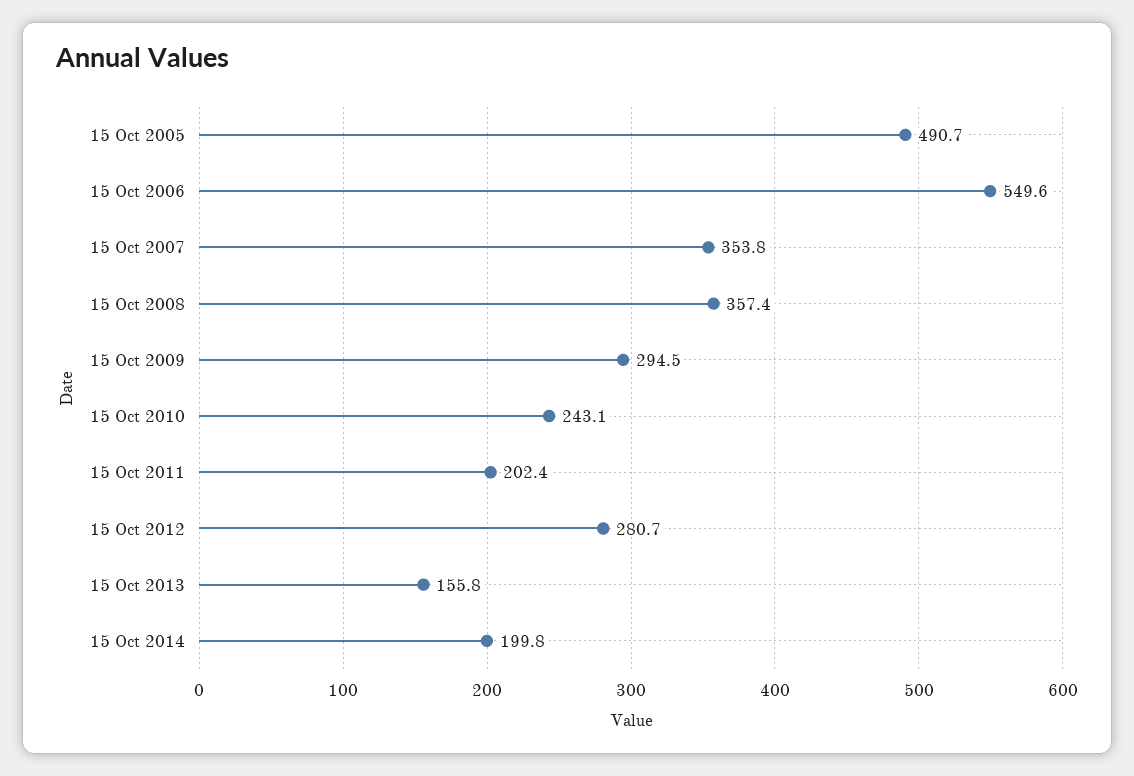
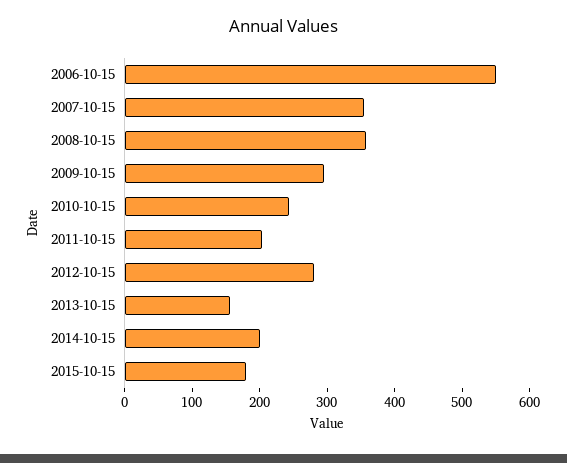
15 Oct 2005: 490.7 -> none
2015-10-15: none -> 180

